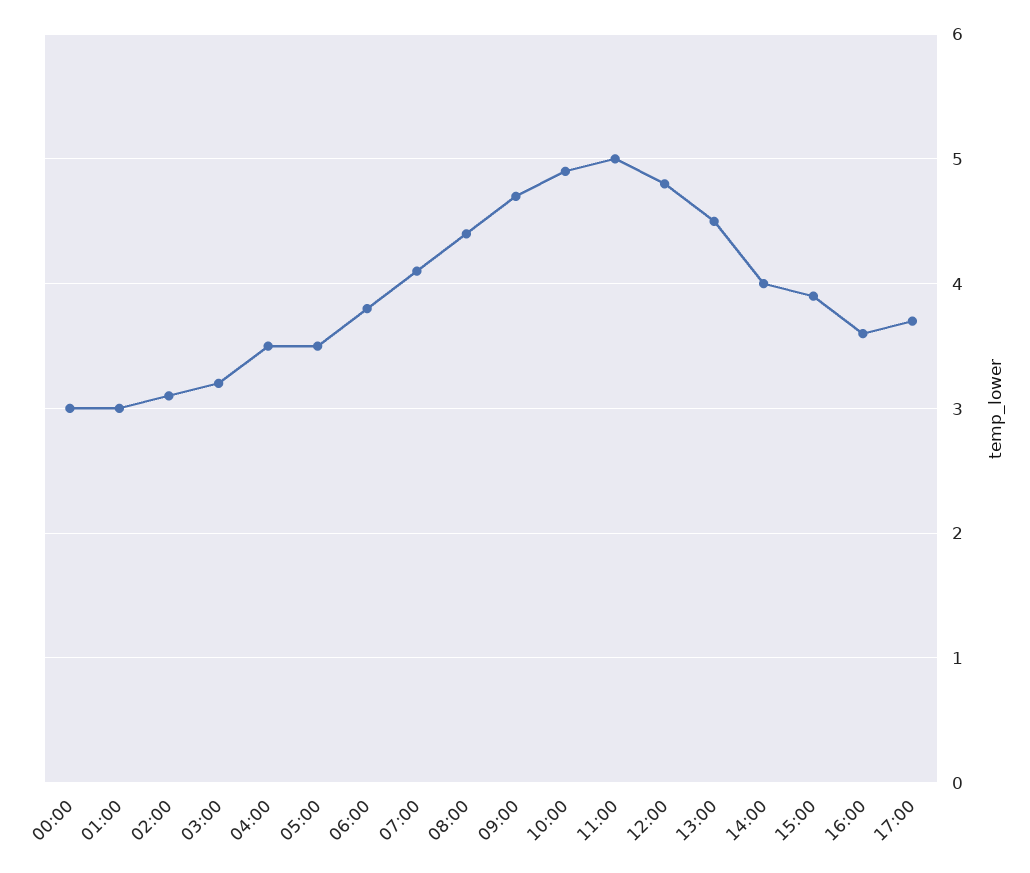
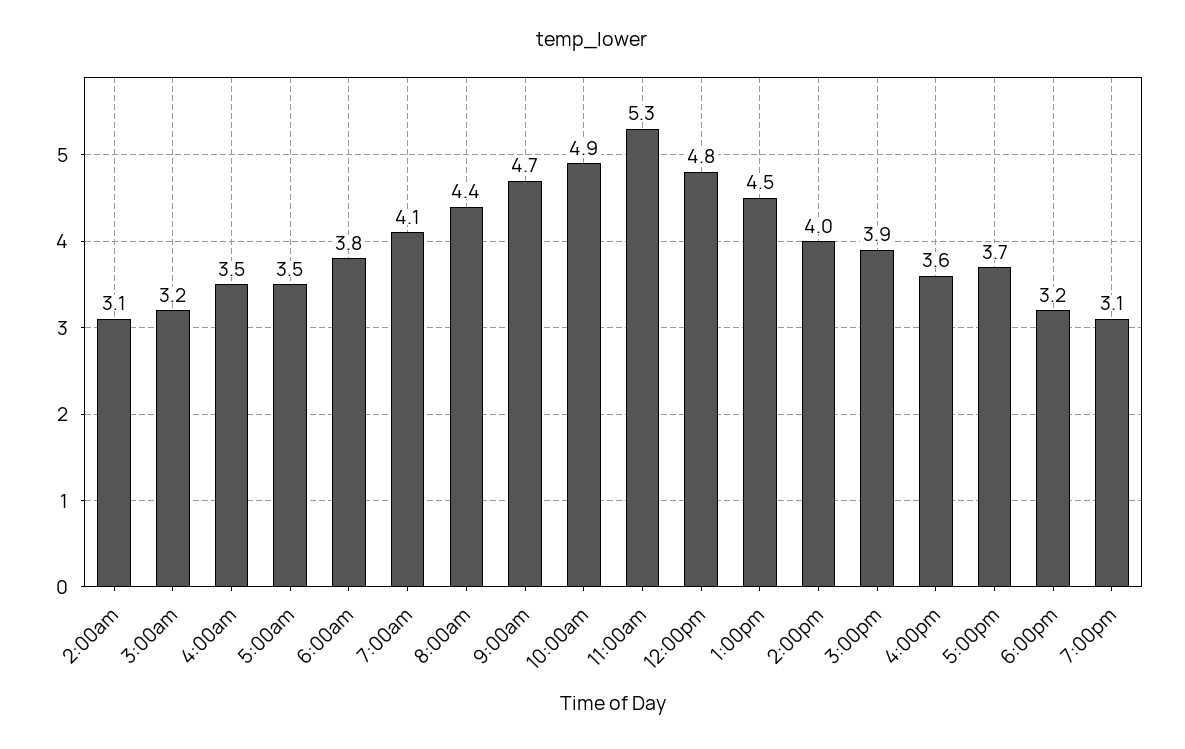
00:00: 3 -> none
01:00: 3 -> none
11:00: 5 -> 5.3
6:00pm: none -> 3.2
7:00pm: none -> 3.1

